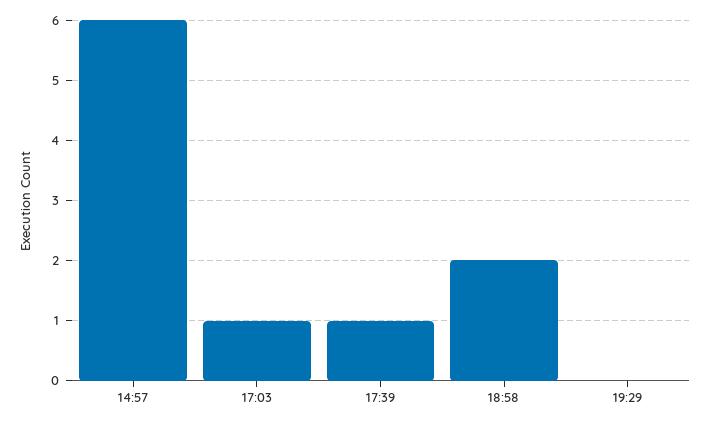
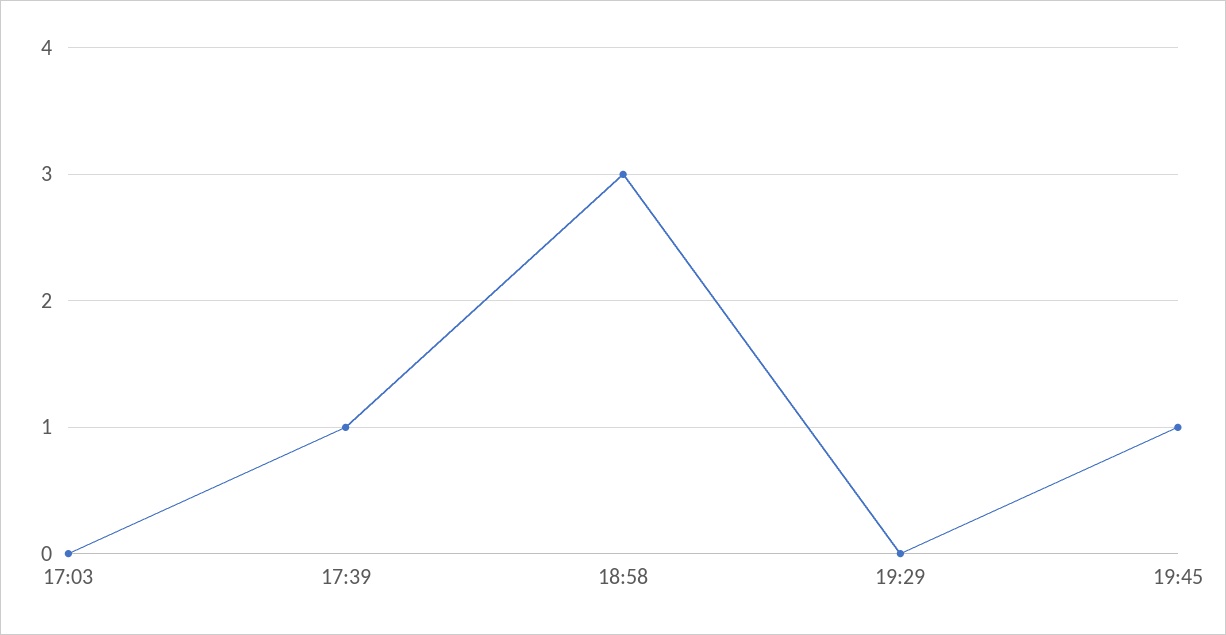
14:57: 6 -> none
17:03: 1 -> 0
18:58: 2 -> 3
19:45: none -> 1

